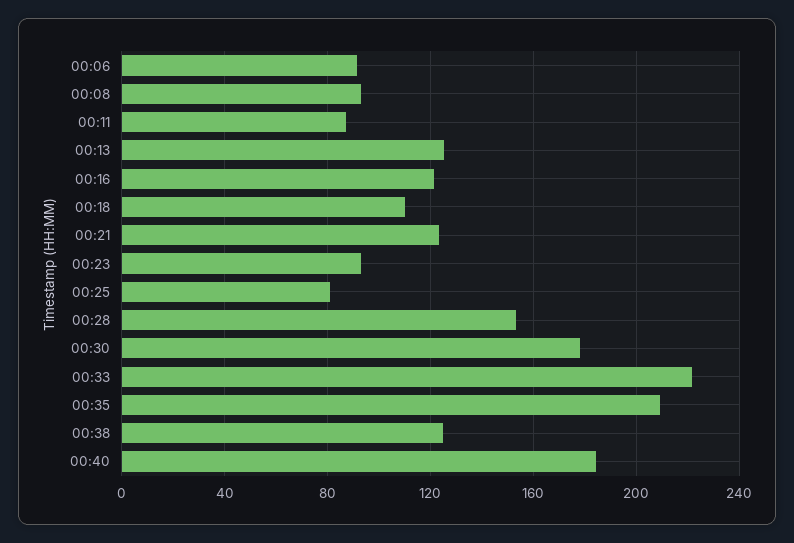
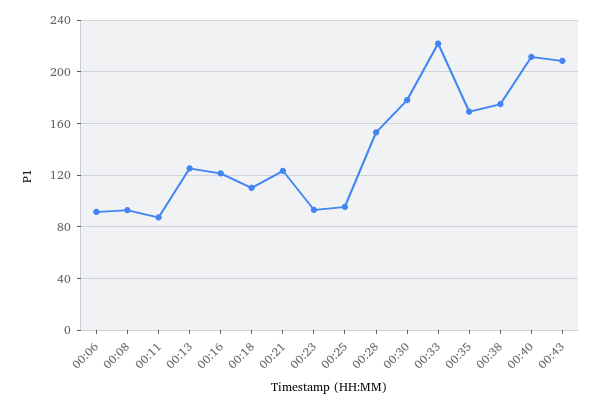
00:25: 80 -> 95
00:35: 210 -> 170
00:38: 125 -> 175
00:40: 185 -> 210
00:43: none -> 210

